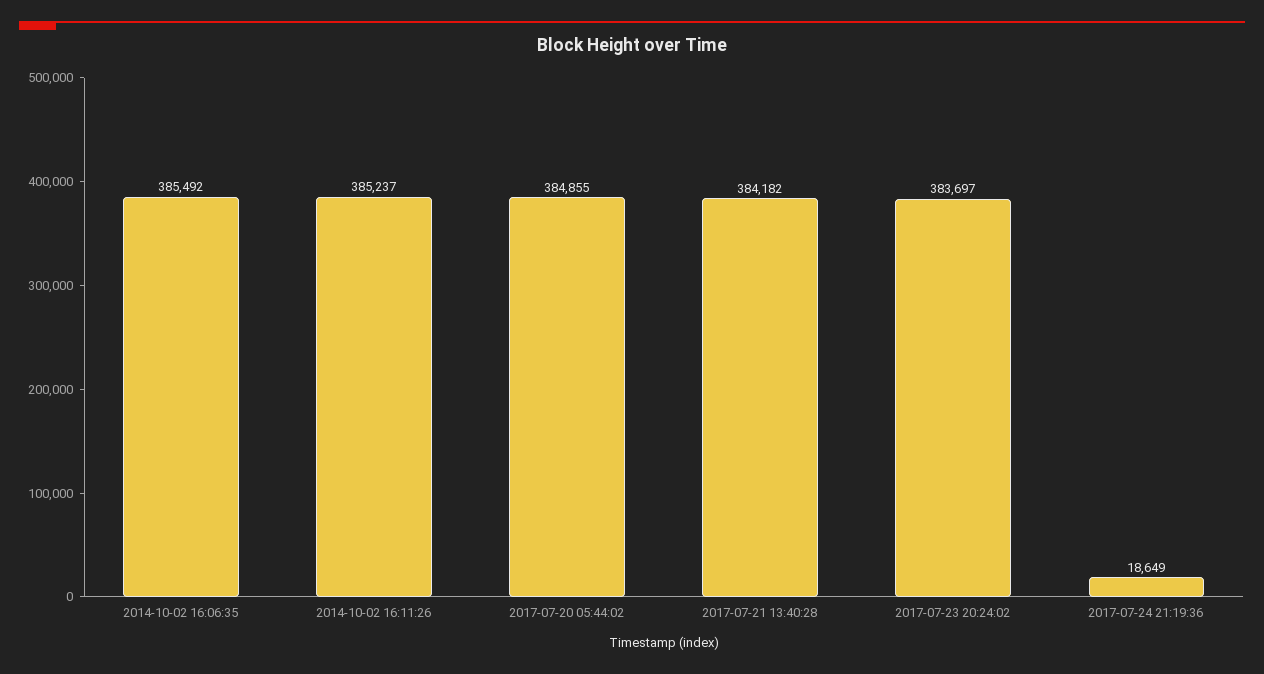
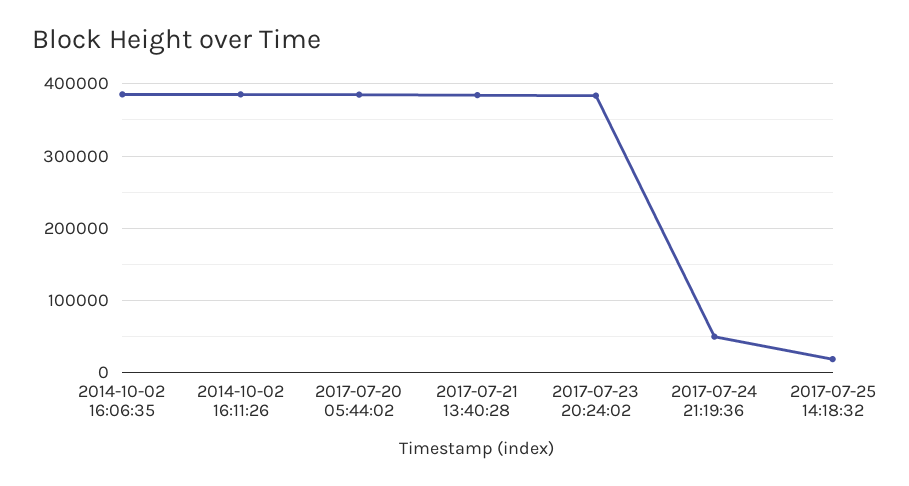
2017-07-24 21:19:36: 18649 -> 50000
2017-07-25 14:18:32: none -> 20000

